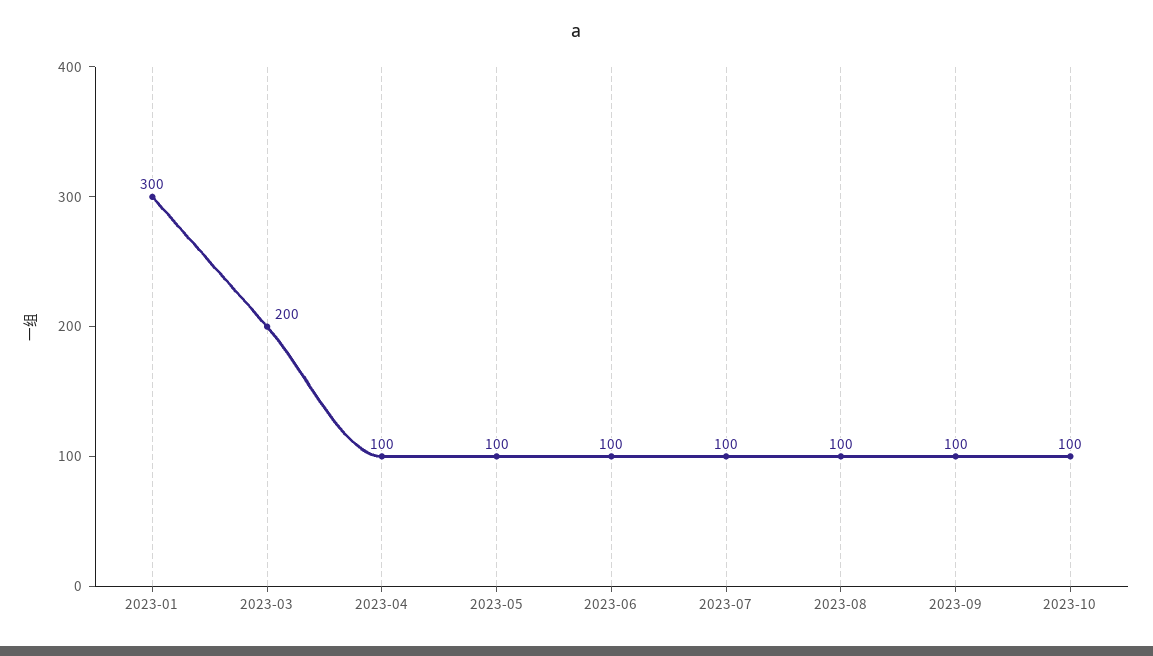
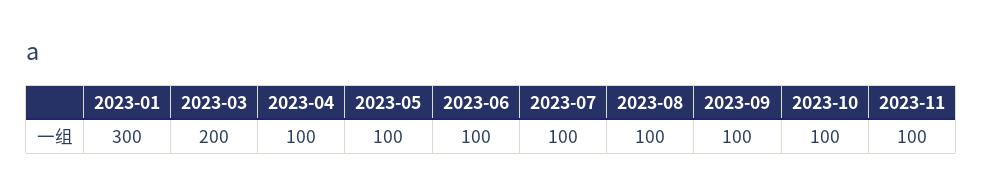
2023-11: none -> 100

